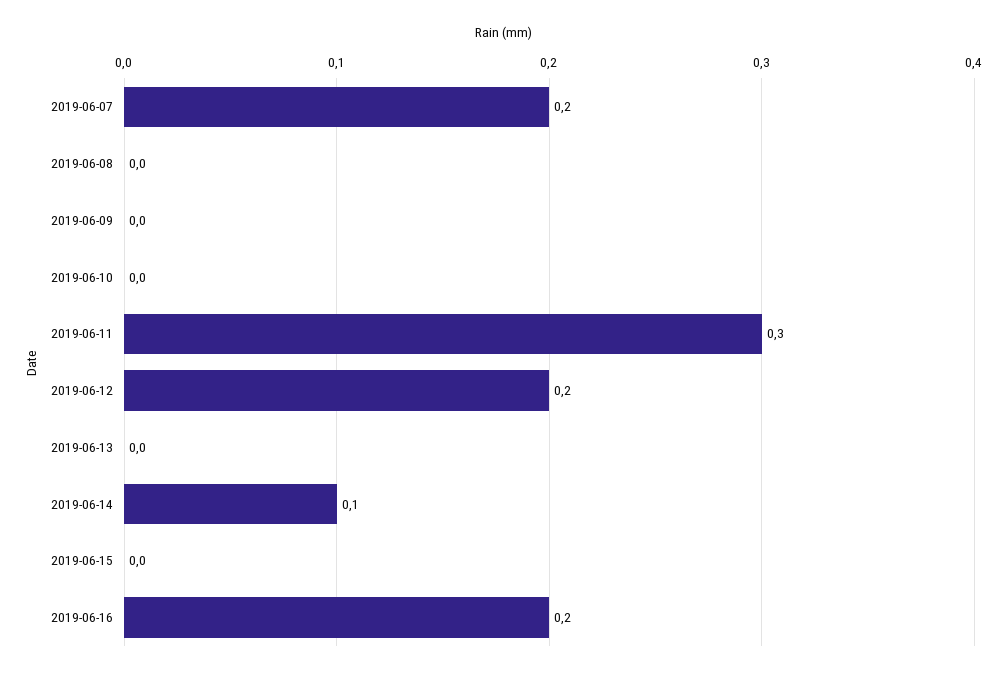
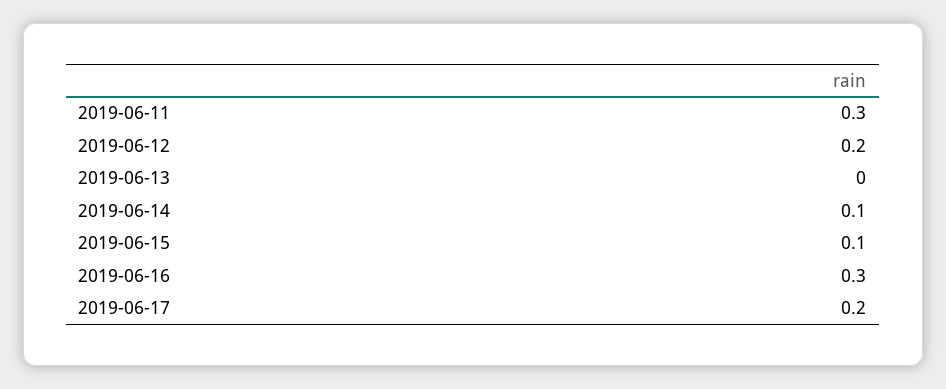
2019-06-07: 0.2 -> none
2019-06-08: 0 -> none
2019-06-09: 0 -> none
2019-06-10: 0 -> none
2019-06-15: 0 -> 0.1
2019-06-16: 0.2 -> 0.3
2019-06-17: none -> 0.2

